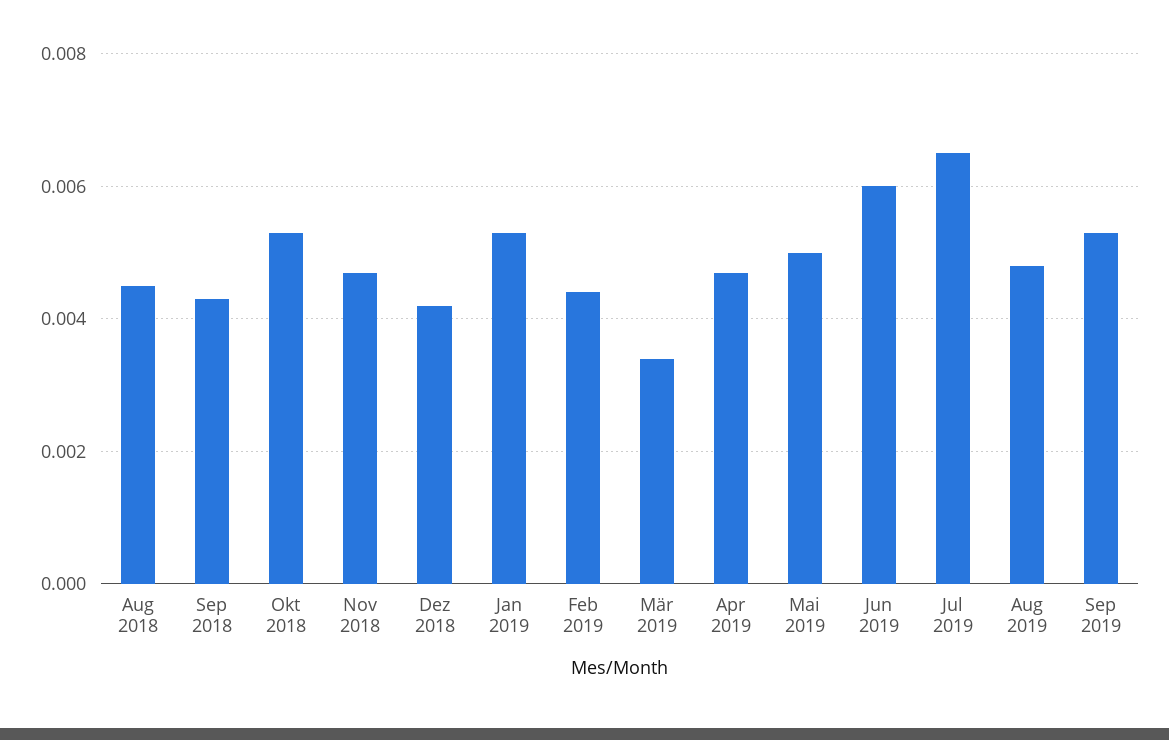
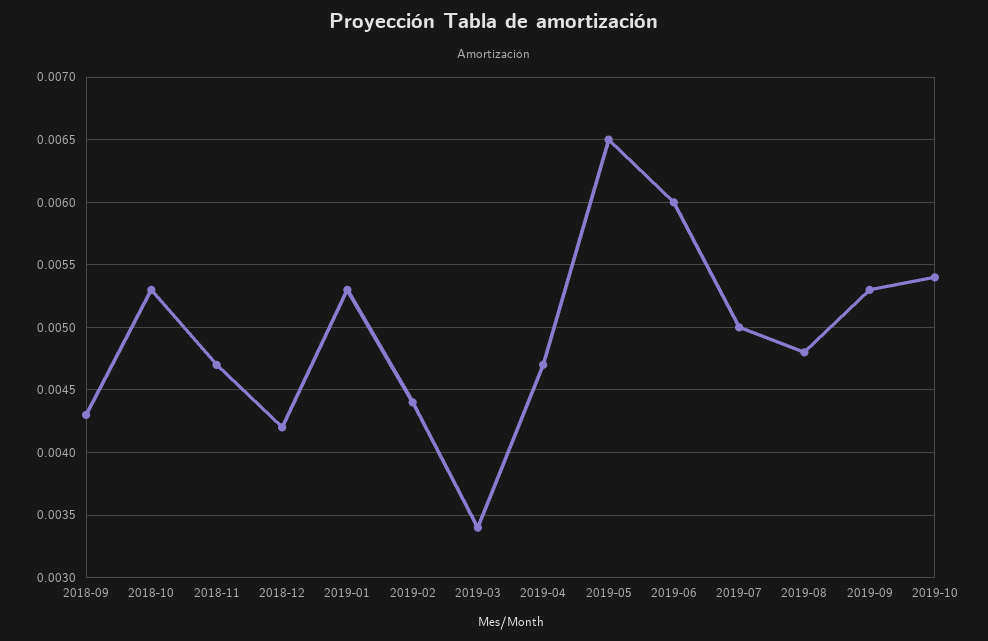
Aug 2018: 0.0045 -> none
Mai 2019: 0.005 -> 0.0065
Jul 2019: 0.0065 -> 0.005
2019-10: none -> 0.0054

